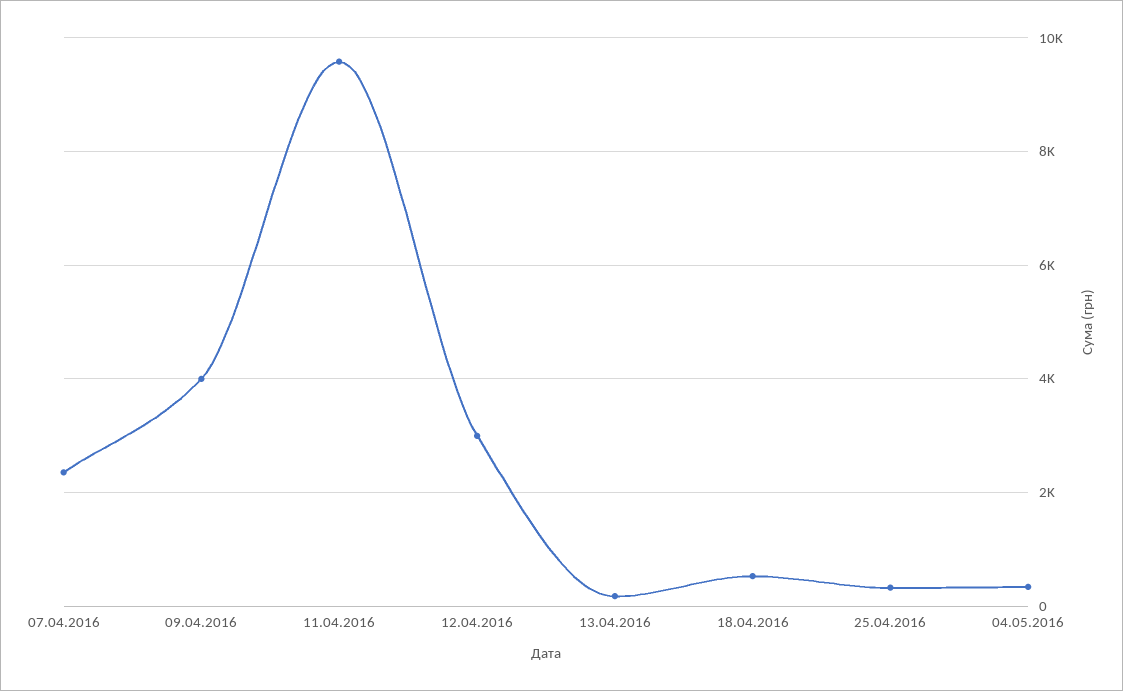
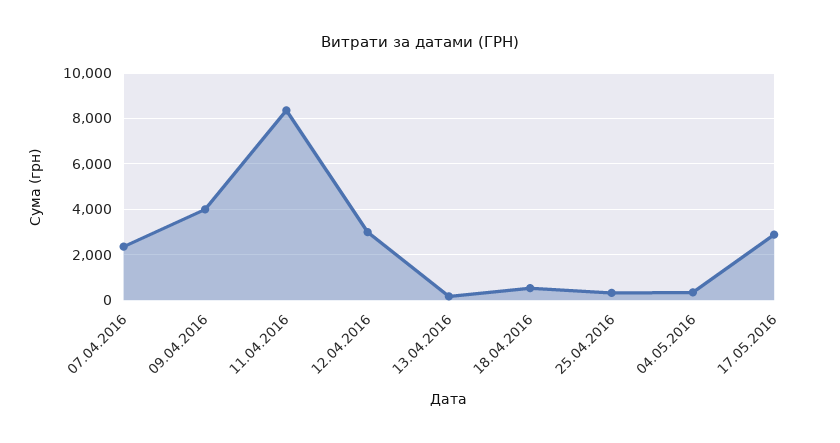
11.04.2016: 9600 -> 8500
17.05.2016: none -> 3000

